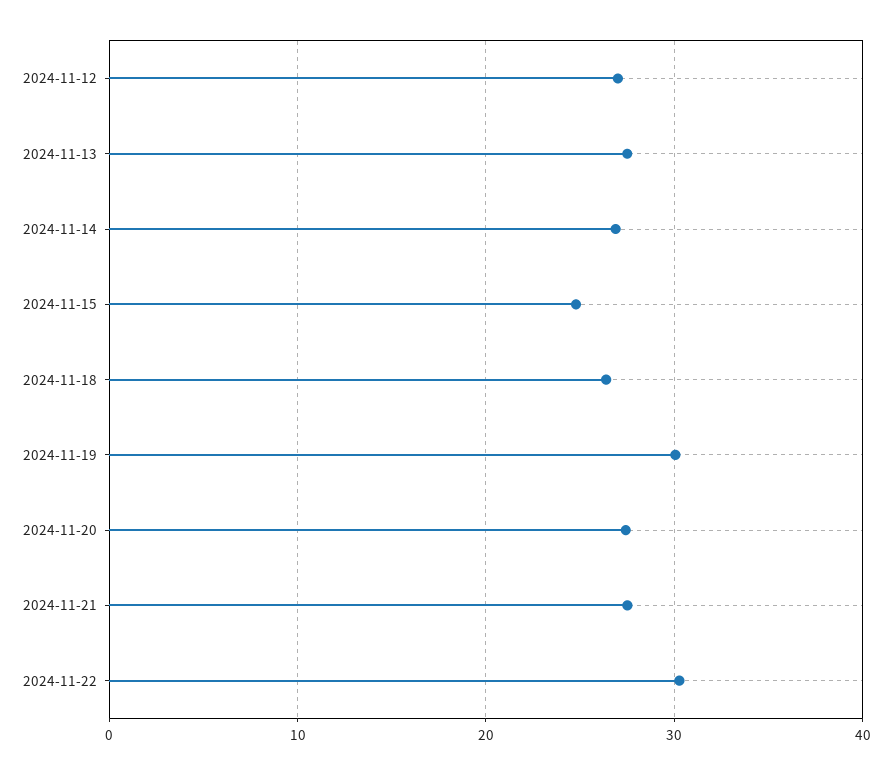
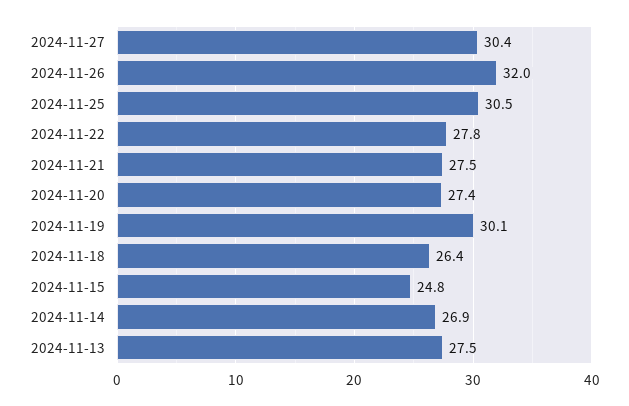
2024-11-12: 27 -> none
2024-11-22: 30 -> 27.8
2024-11-27: none -> 30.4
2024-11-26: none -> 32
2024-11-25: none -> 30.5

